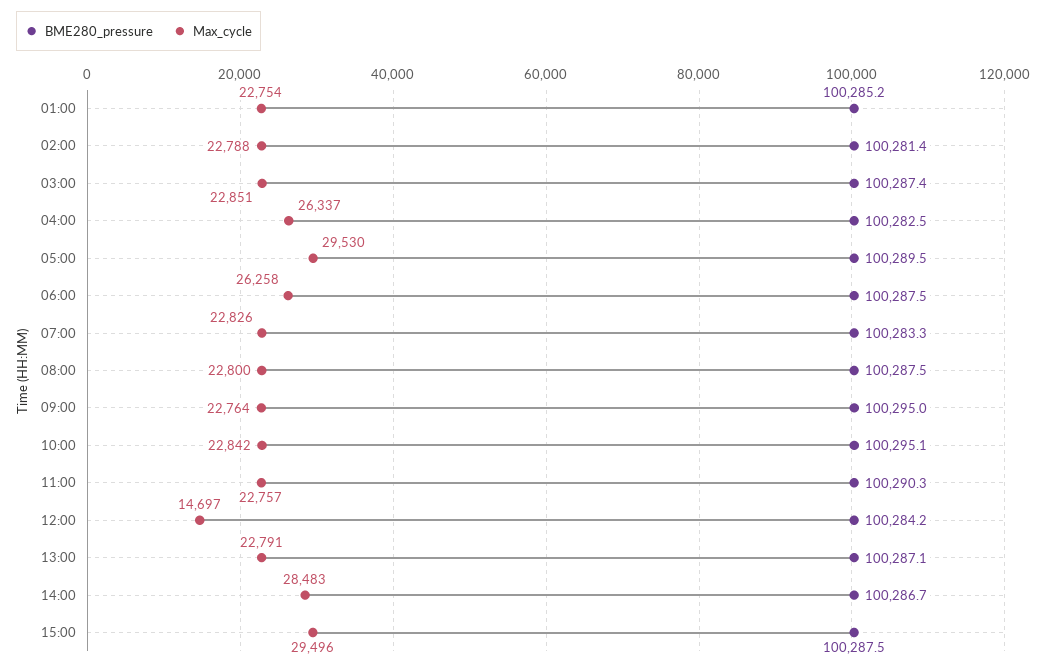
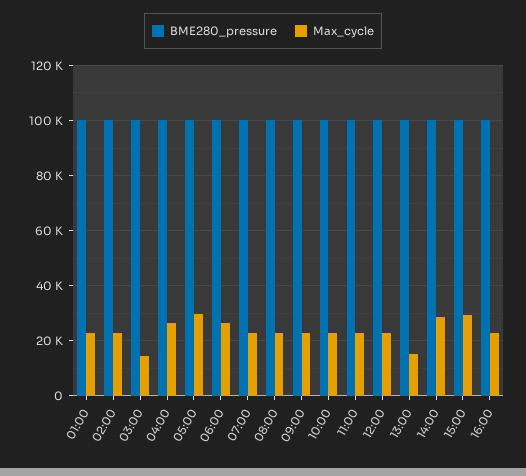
Max_cycle, 03:00: 22851 -> 15000
Max_cycle, 12:00: 14697 -> 22500
Max_cycle, 13:00: 22791 -> 15000
BME280_pressure, 16:00: none -> 100000
Max_cycle, 16:00: none -> 22500

